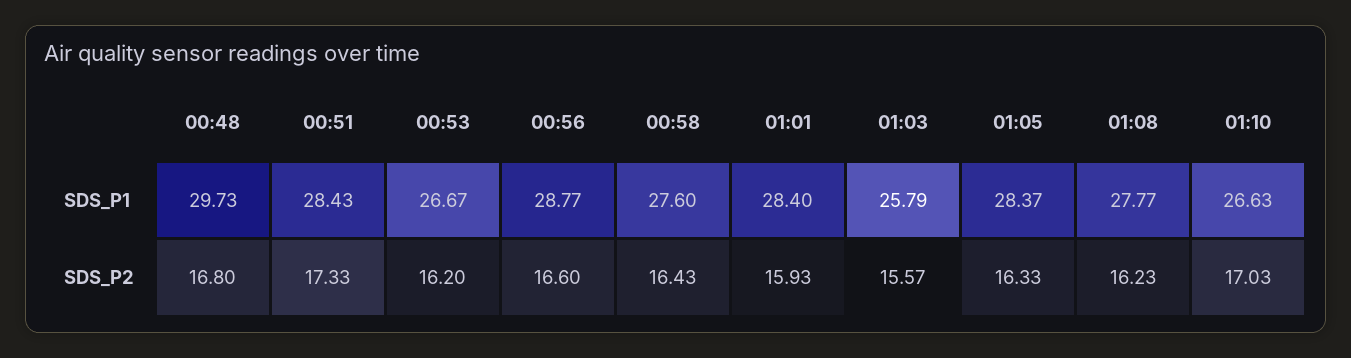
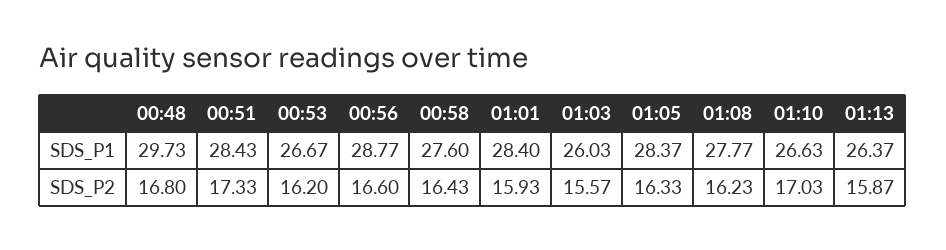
01:03, SDS_P1: 25.79 -> 26.03
01:13, SDS_P1: none -> 26.37
01:13, SDS_P2: none -> 15.87

